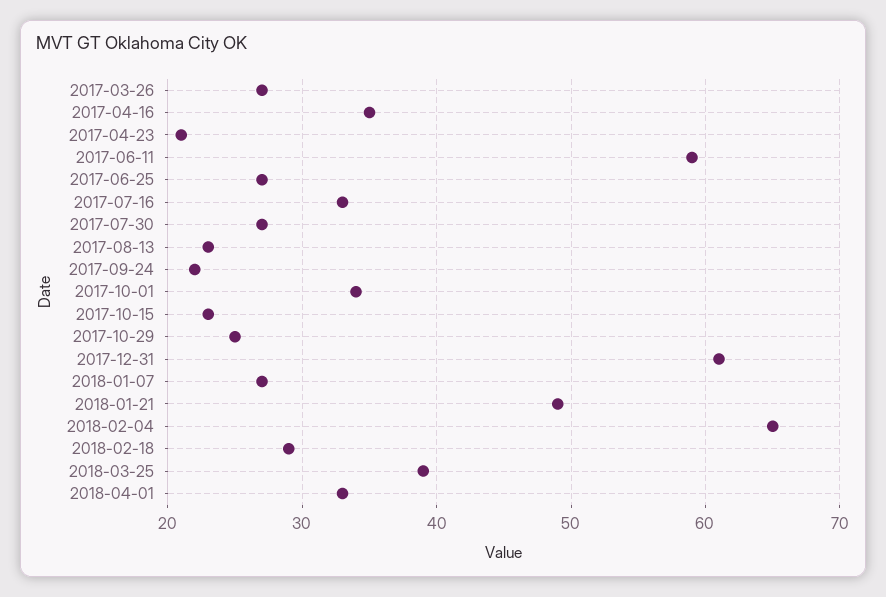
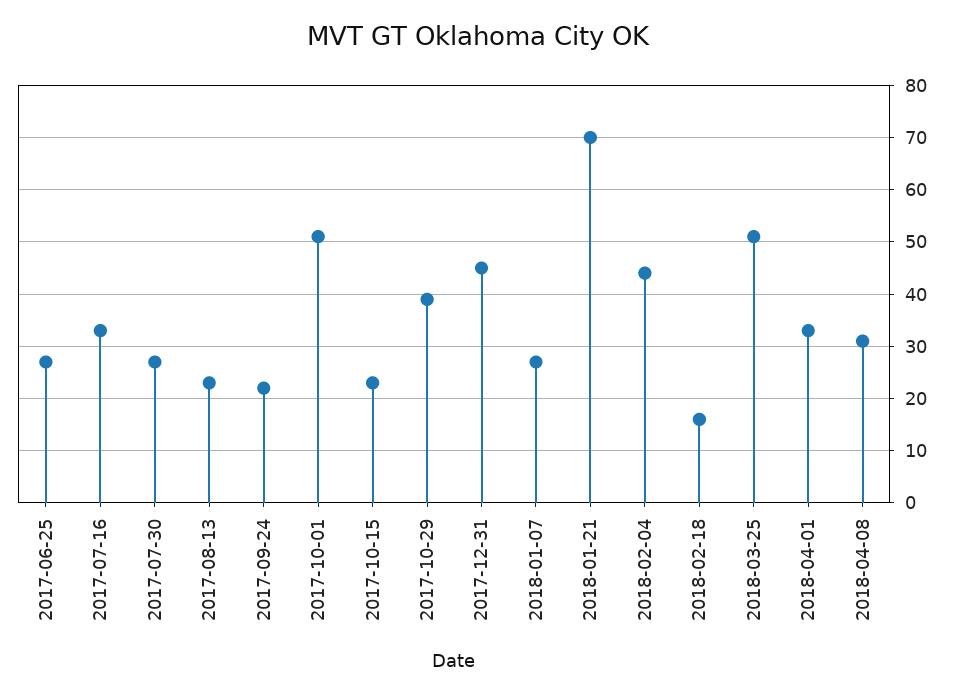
2017-03-26: 27 -> none
2017-04-16: 35 -> none
2017-04-23: 21 -> none
2017-06-11: 59 -> none
2017-10-01: 34 -> 50
2017-10-29: 25 -> 40
2017-12-31: 61 -> 45
2018-01-21: 49 -> 70
2018-02-04: 65 -> 45
2018-02-18: 29 -> 15
2018-03-25: 39 -> 50
2018-04-08: none -> 30

